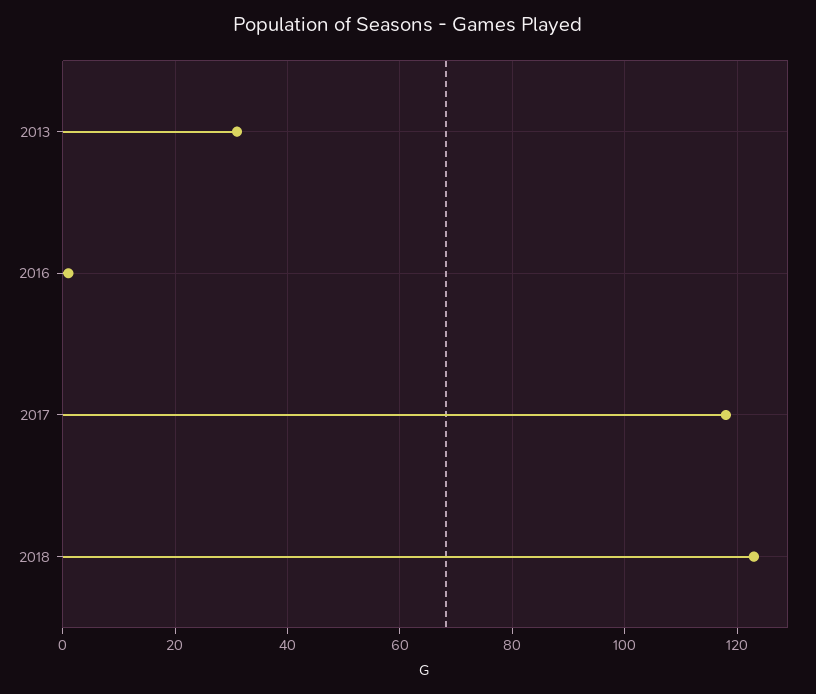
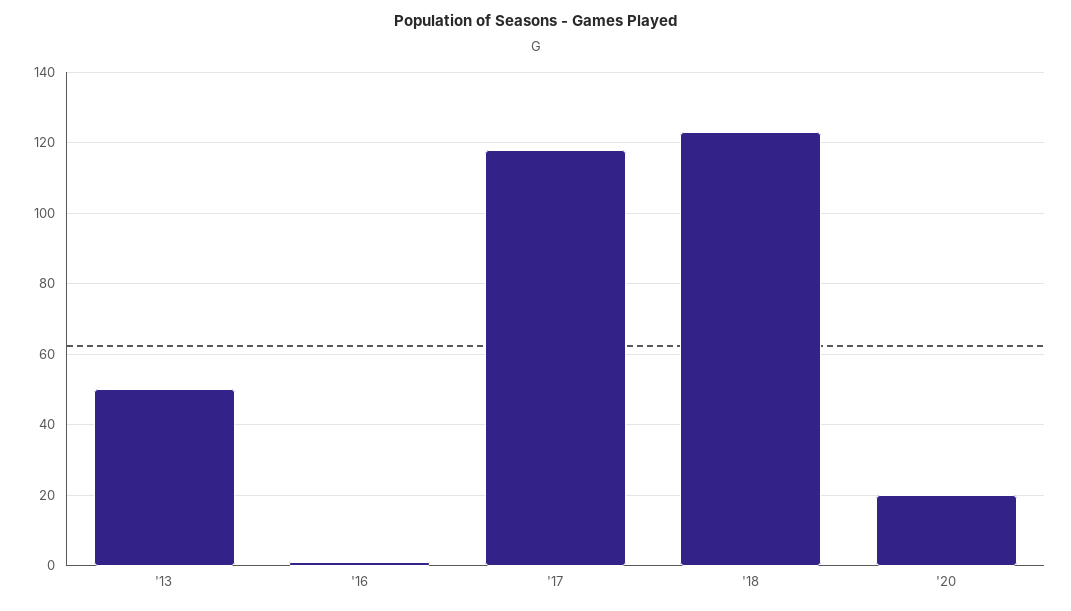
2013: 30 -> 50
'20: none -> 20

